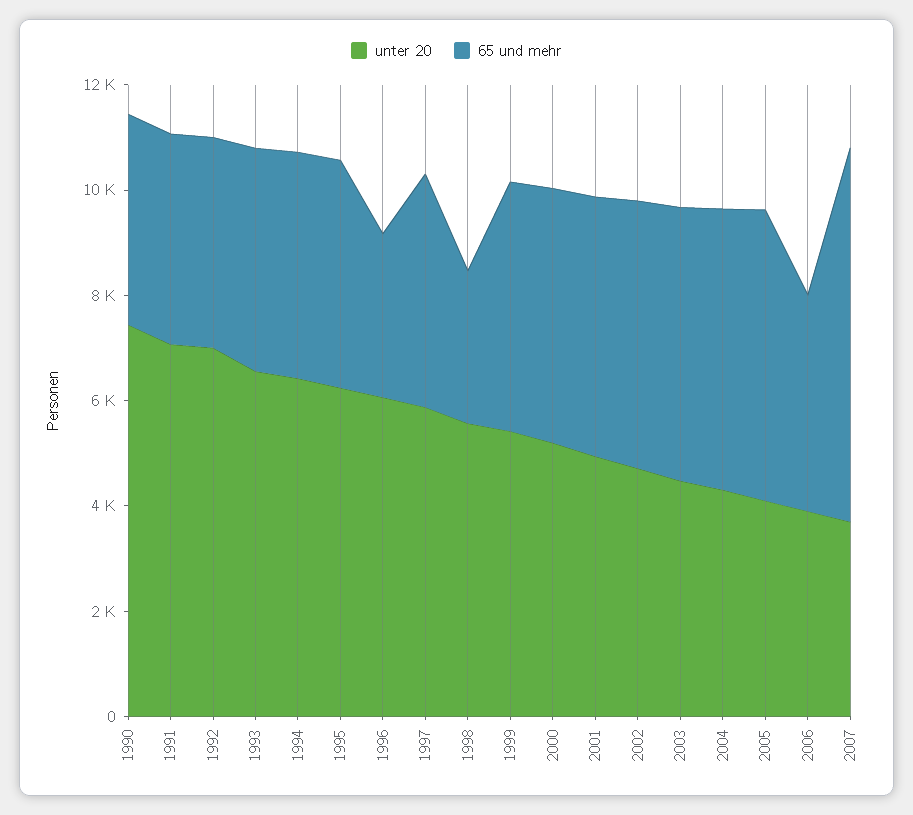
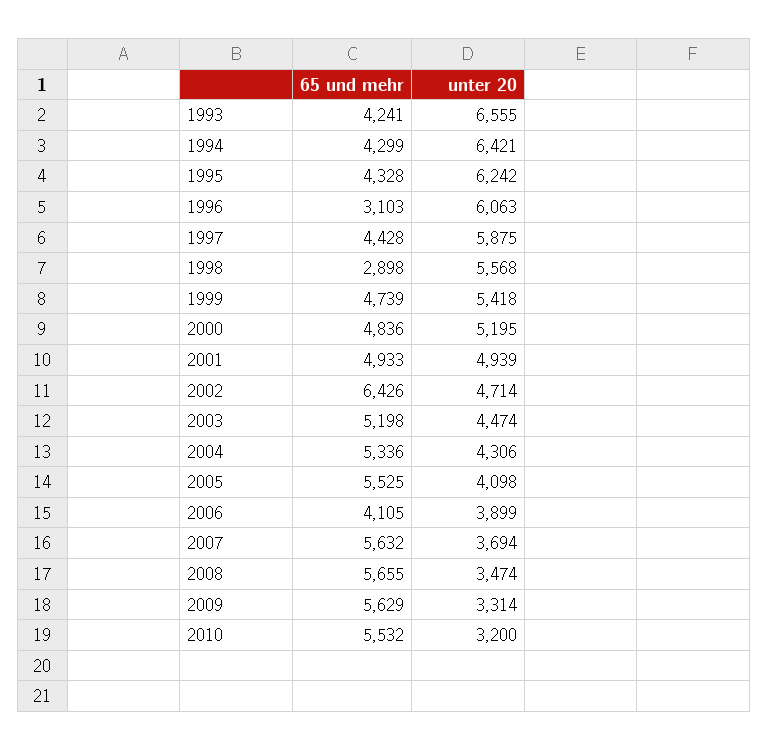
unter 20, 1990: 7500 -> none
65 und mehr, 1990: 4000 -> none
unter 20, 1991: 7000 -> none
65 und mehr, 1991: 4000 -> none
unter 20, 1992: 7000 -> none
65 und mehr, 1992: 4000 -> none
65 und mehr, 2002: 5000 -> 6426
65 und mehr, 2007: 7000 -> 5632
65 und mehr, 2008: none -> 5655
unter 20, 2008: none -> 3474
65 und mehr, 2009: none -> 5629
unter 20, 2009: none -> 3314
65 und mehr, 2010: none -> 5532
unter 20, 2010: none -> 3200

